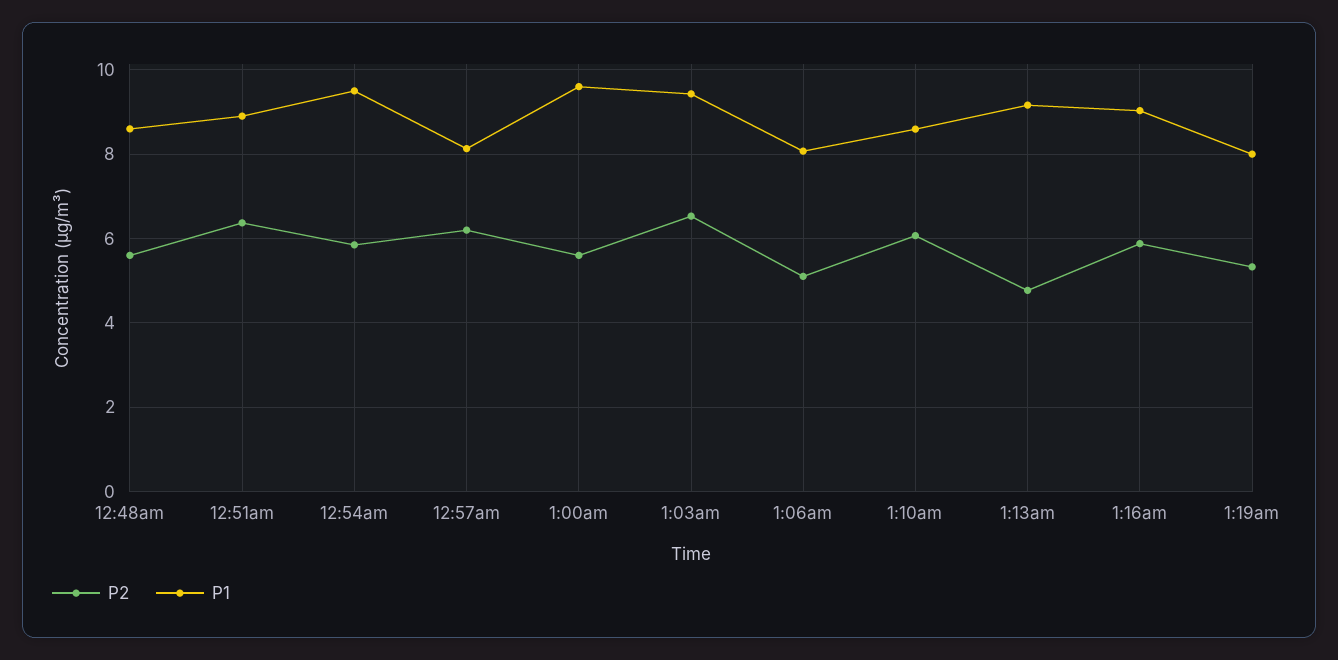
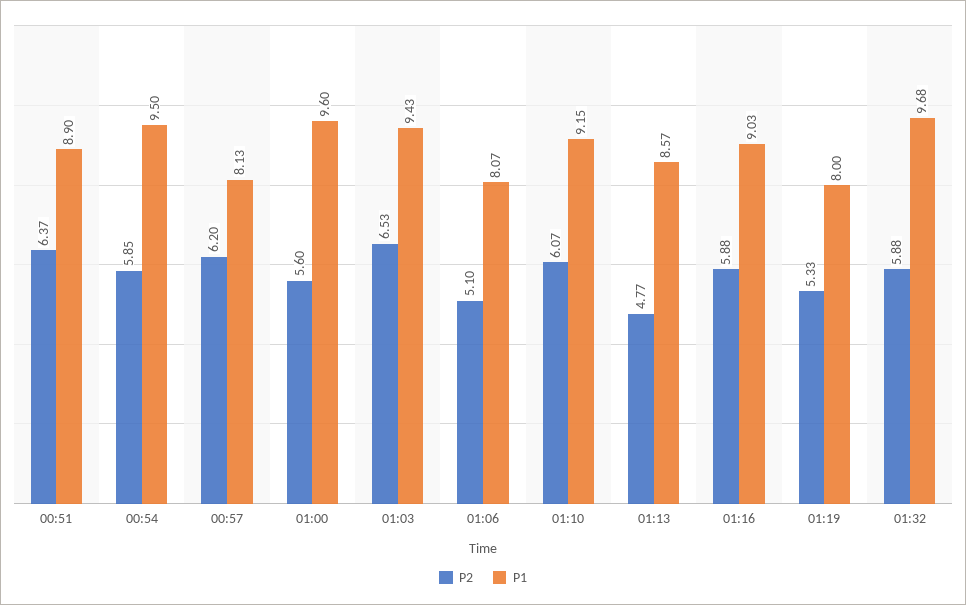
P2, 12:48am: 5.6 -> none
P1, 12:48am: 8.6 -> none
P1, 1:10am: 8.6 -> 9.15
P1, 1:13am: 9.2 -> 8.57
P2, 01:32: none -> 5.88
P1, 01:32: none -> 9.68

